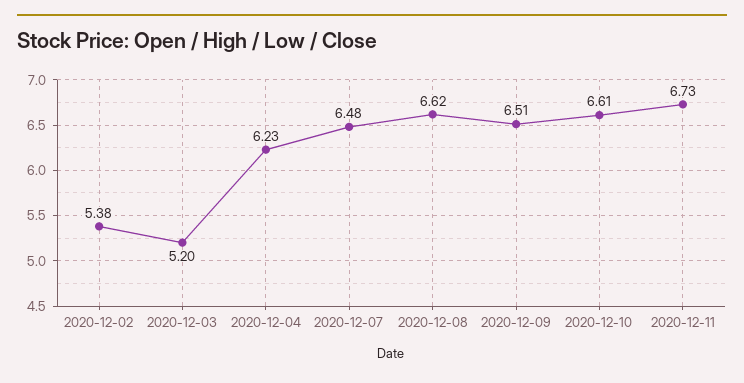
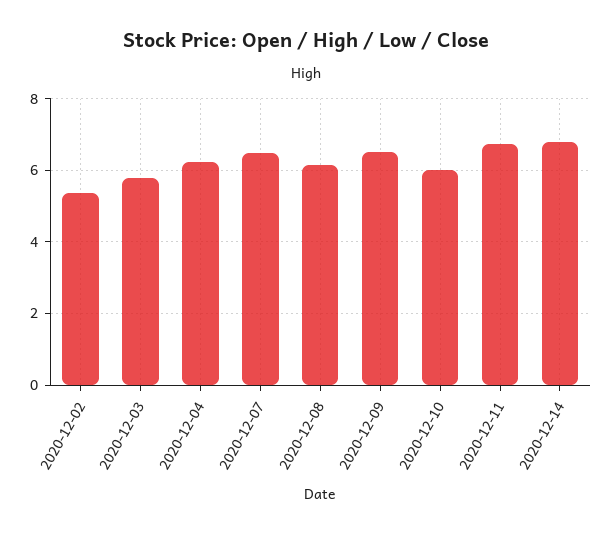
2020-12-03: 5.2 -> 5.8
2020-12-08: 6.62 -> 6.2
2020-12-10: 6.61 -> 6
2020-12-14: none -> 6.8

